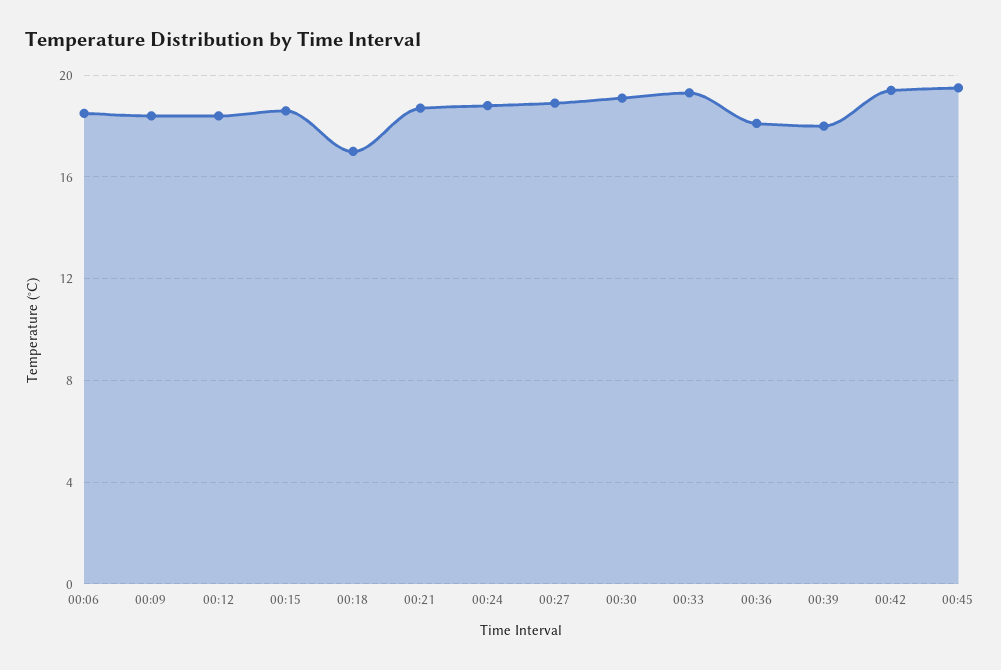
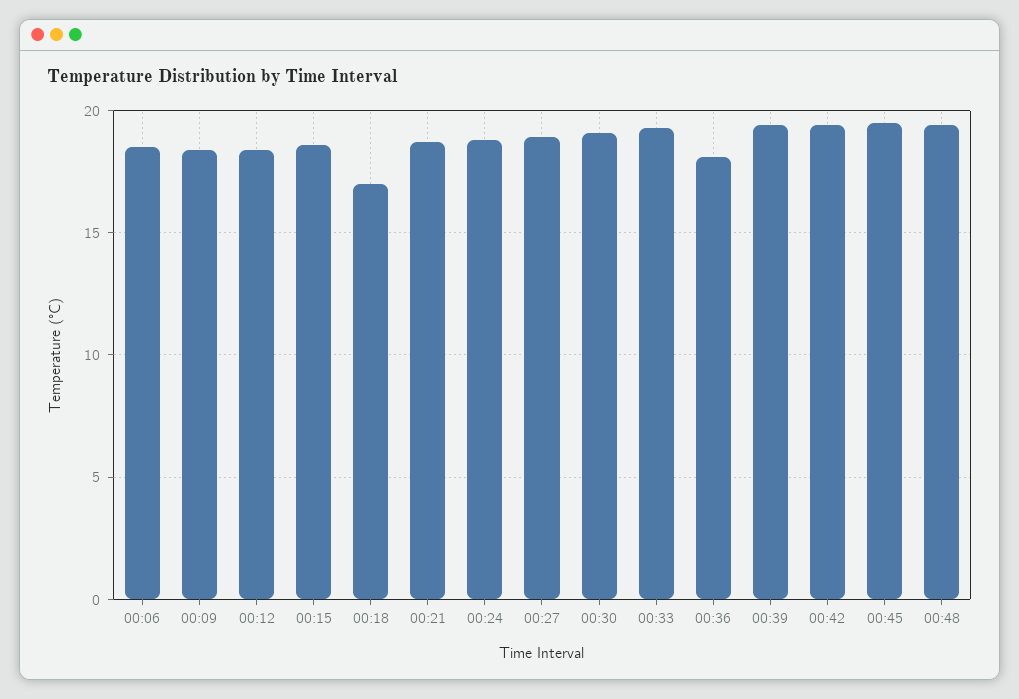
00:39: 18 -> 19.5
00:48: none -> 19.5

